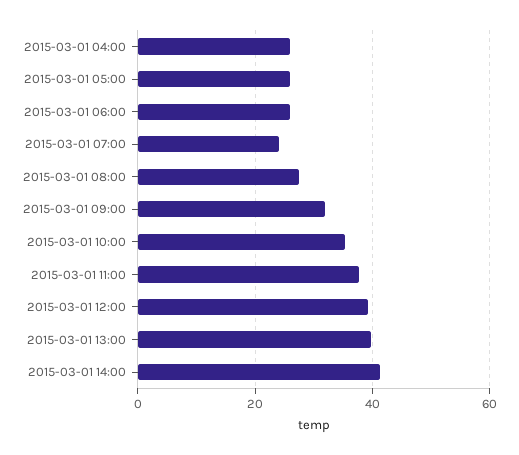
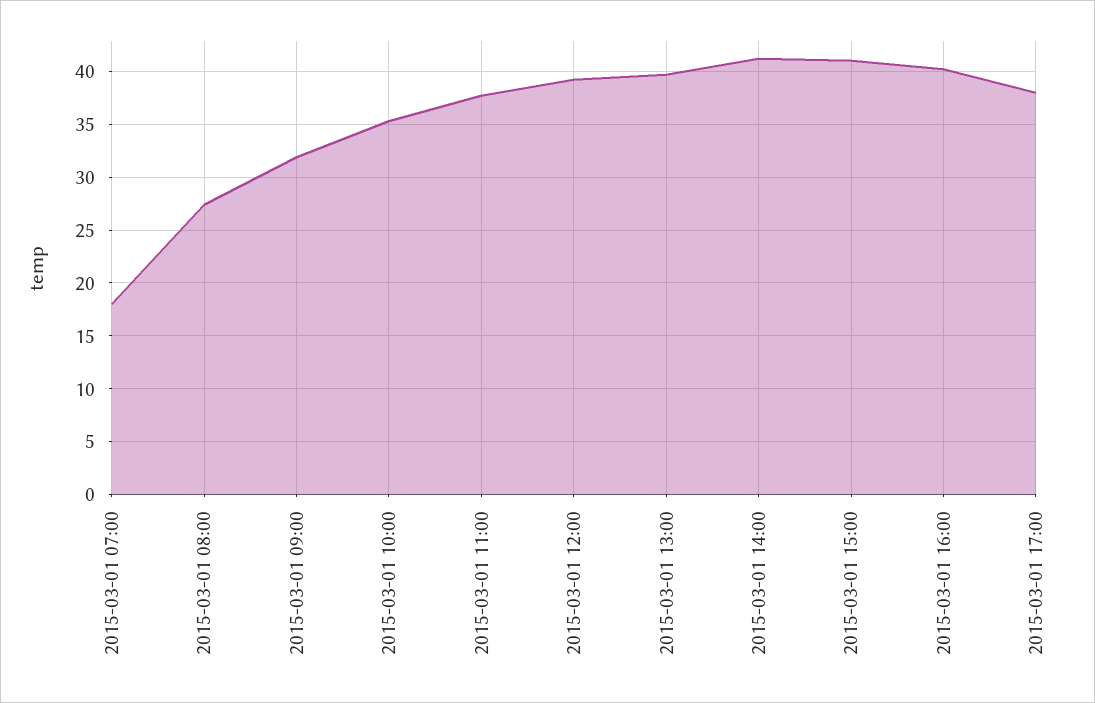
2015-03-01 04:00: 26 -> none
2015-03-01 05:00: 26 -> none
2015-03-01 06:00: 26 -> none
2015-03-01 07:00: 24 -> 18
2015-03-01 15:00: none -> 41
2015-03-01 16:00: none -> 40
2015-03-01 17:00: none -> 38

